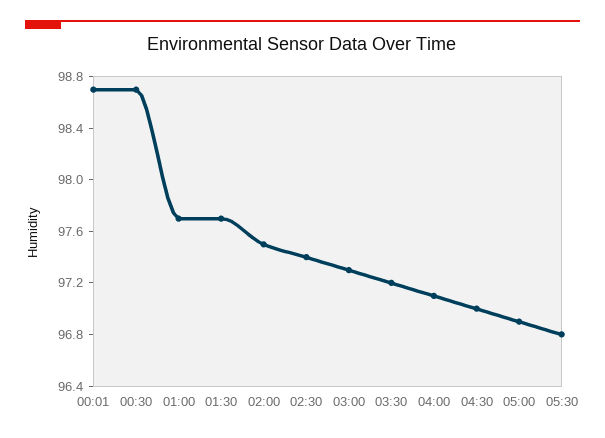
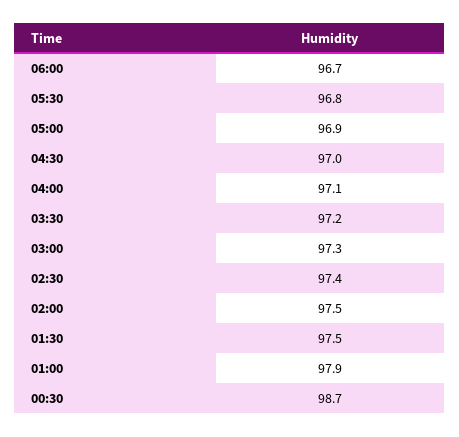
00:01: 98.7 -> none
01:00: 97.7 -> 97.9
01:30: 97.7 -> 97.5
06:00: none -> 96.7

